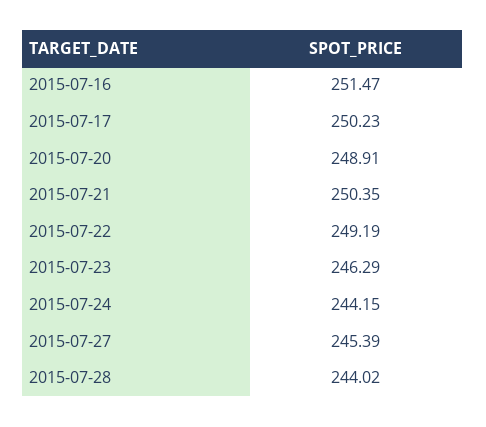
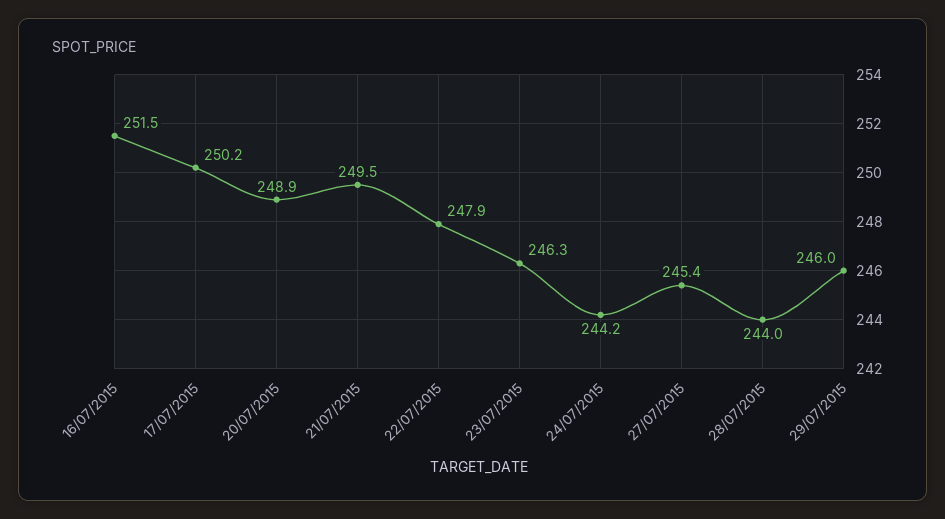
2015-07-21: 250.35 -> 249.5
2015-07-22: 249.19 -> 247.9
29/07/2015: none -> 246

